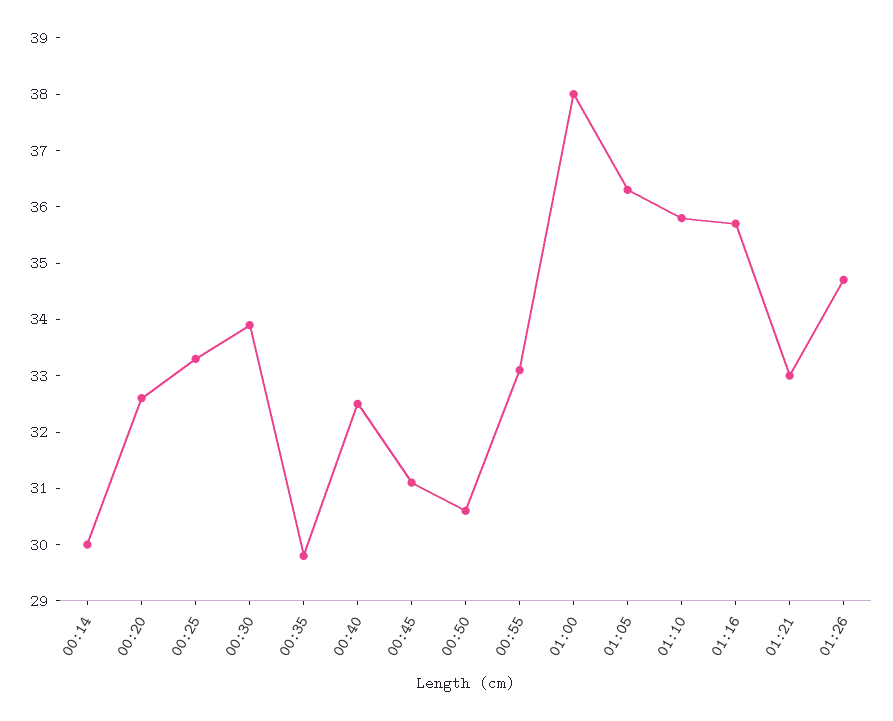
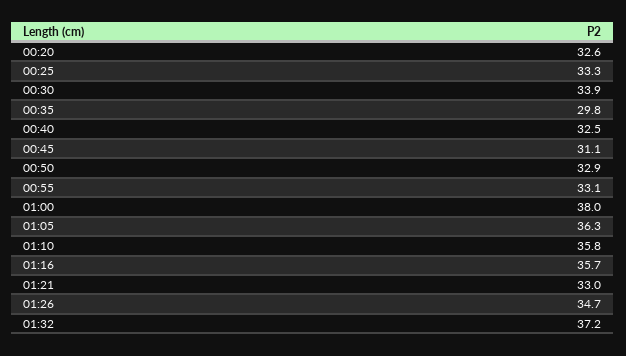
00:14: 30 -> none
00:50: 30.5 -> 32.9
01:32: none -> 37.2

